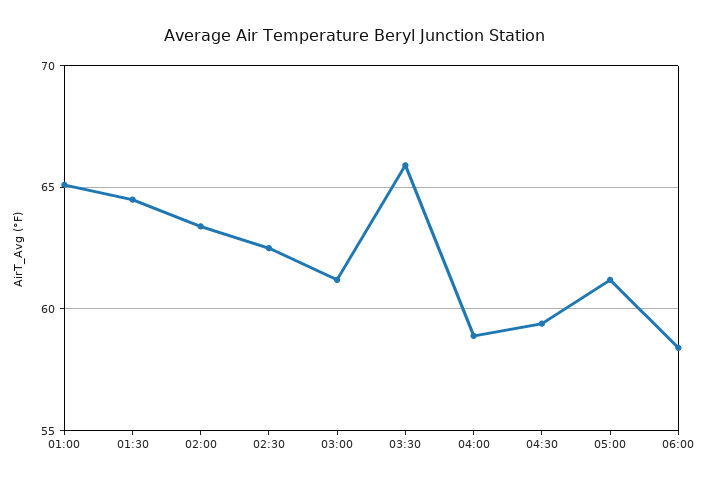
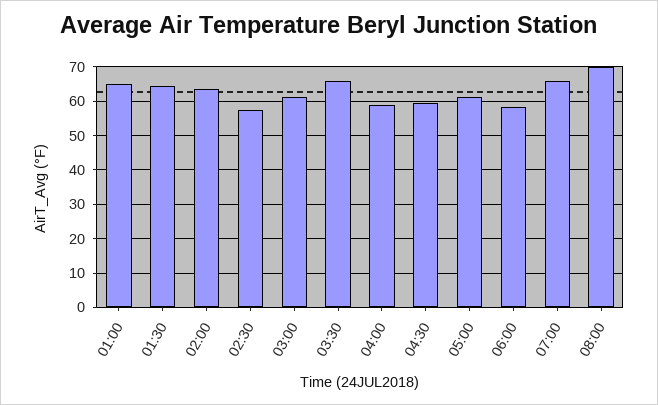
02:30: 62.5 -> 58
07:00: none -> 66
08:00: none -> 70

